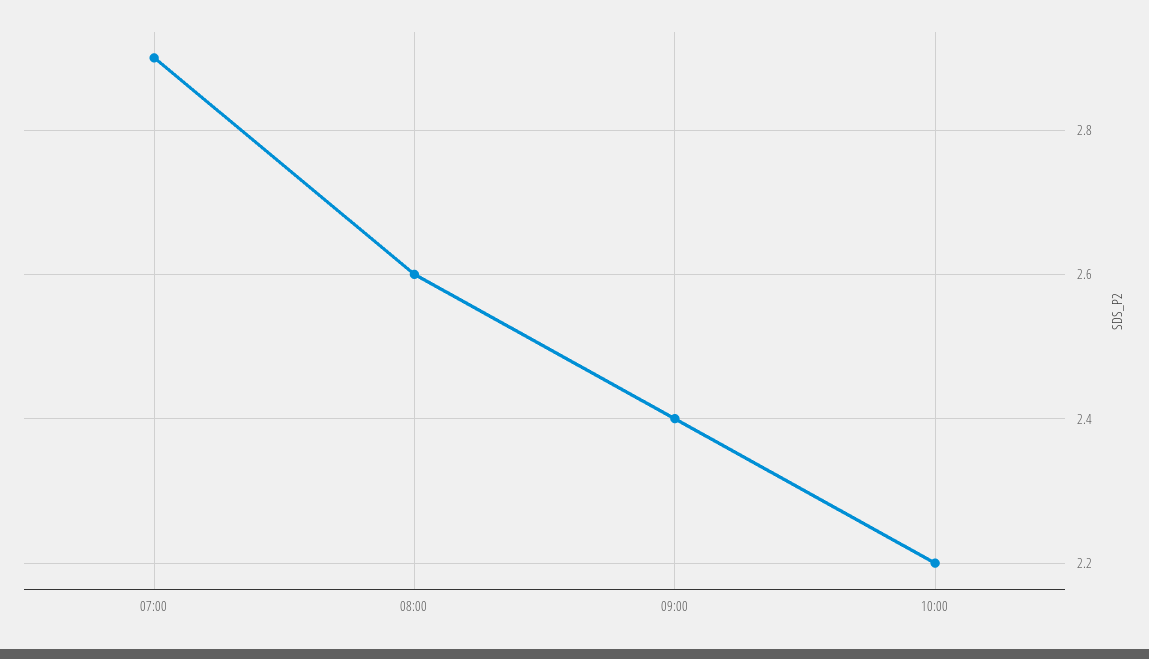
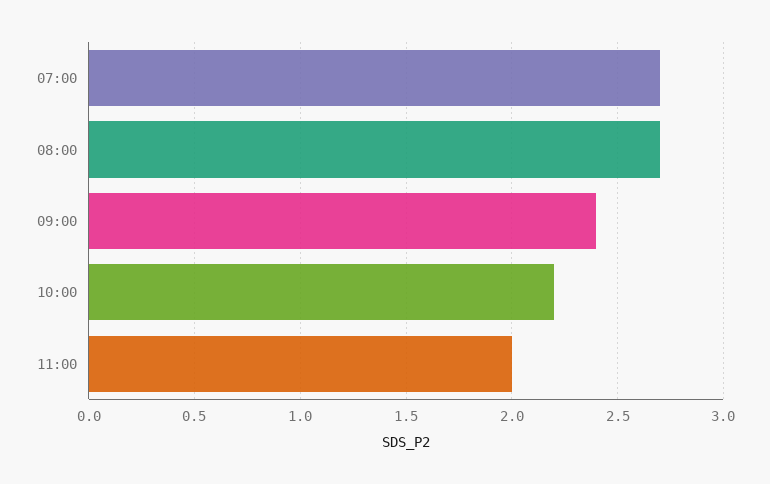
07:00: 2.9 -> 2.7
08:00: 2.6 -> 2.7
11:00: none -> 2

